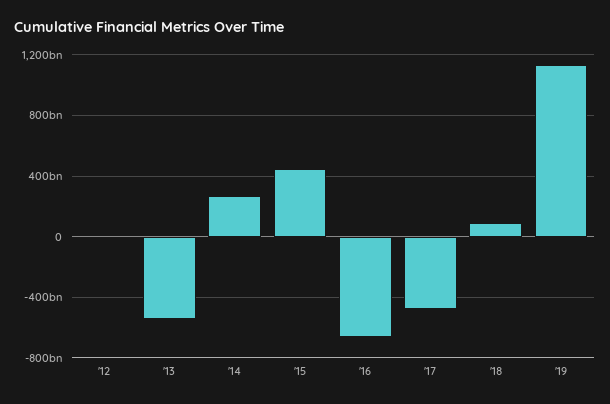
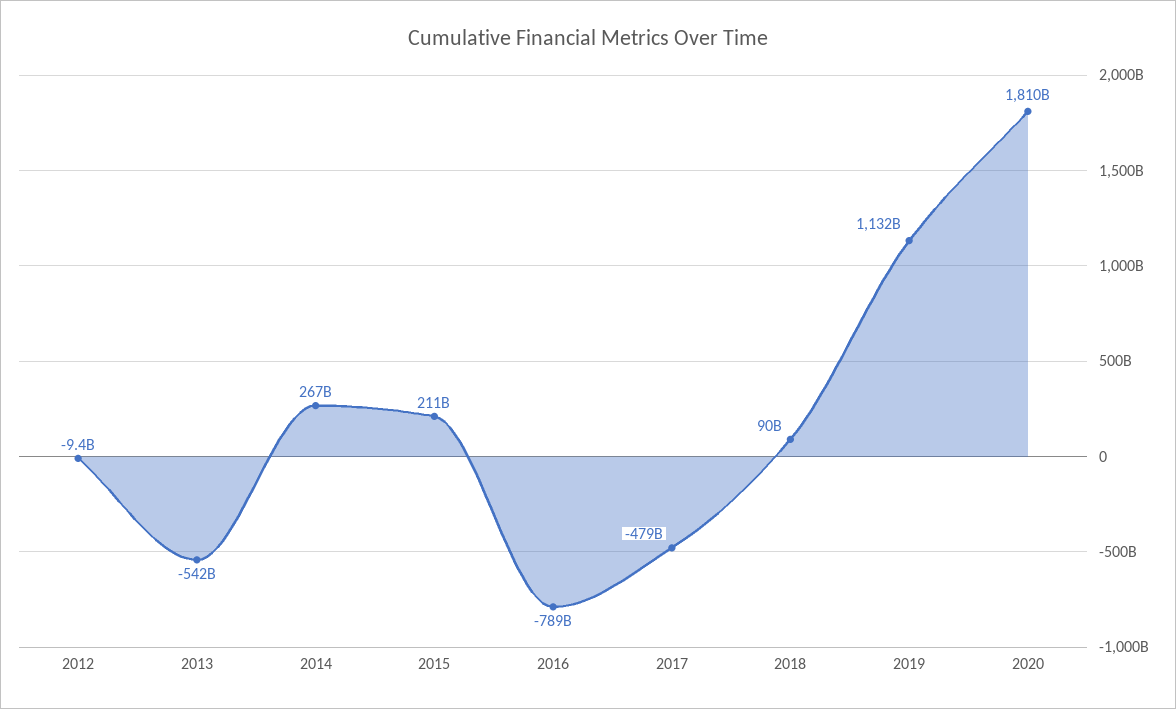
'15: 450000000000 -> 211000000000
'16: -650000000000 -> -789000000000
2020: none -> 1810000000000

